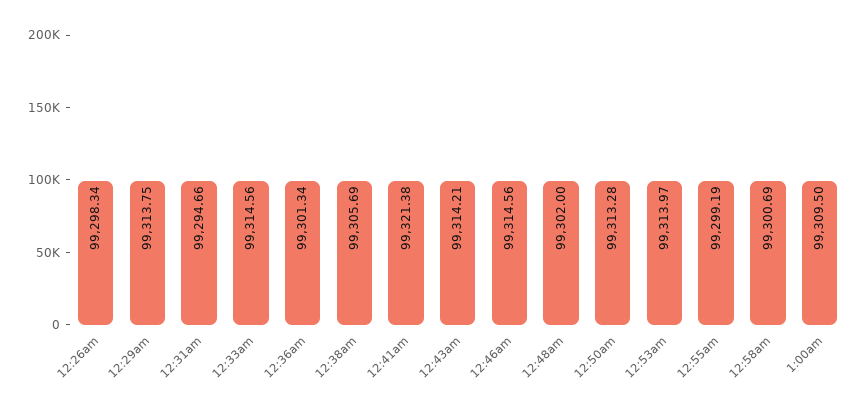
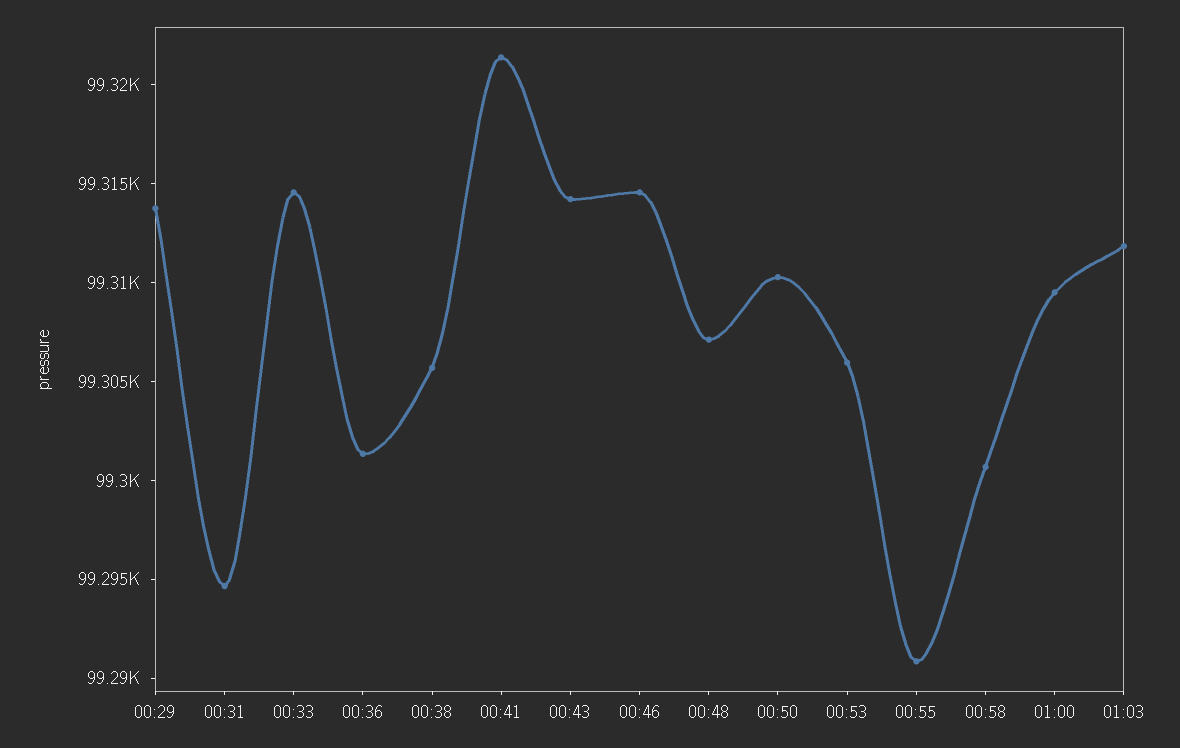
12:26am: 99298.34 -> none
12:48am: 99302 -> 99307
12:50am: 99313.28 -> 99310
12:53am: 99313.97 -> 99306
12:55am: 99299.19 -> 99291
01:03: none -> 99312

